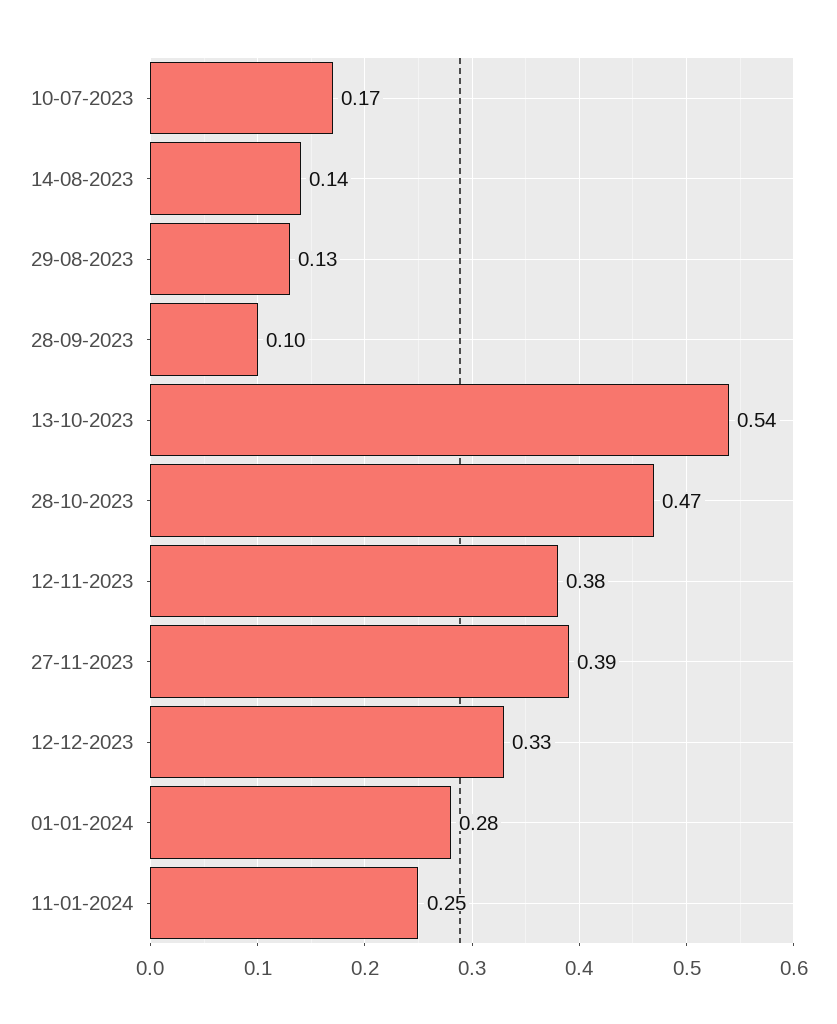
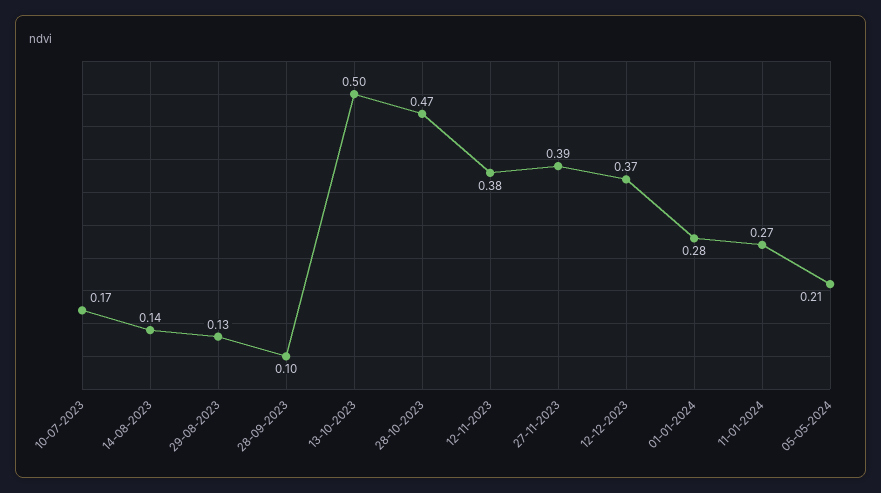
13-10-2023: 0.54 -> 0.5
12-12-2023: 0.33 -> 0.37
11-01-2024: 0.25 -> 0.27
05-05-2024: none -> 0.21

